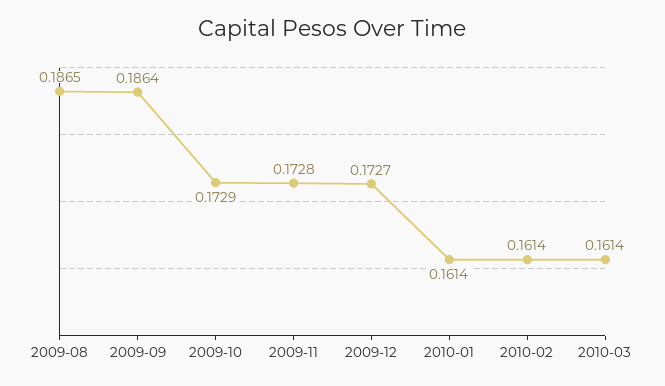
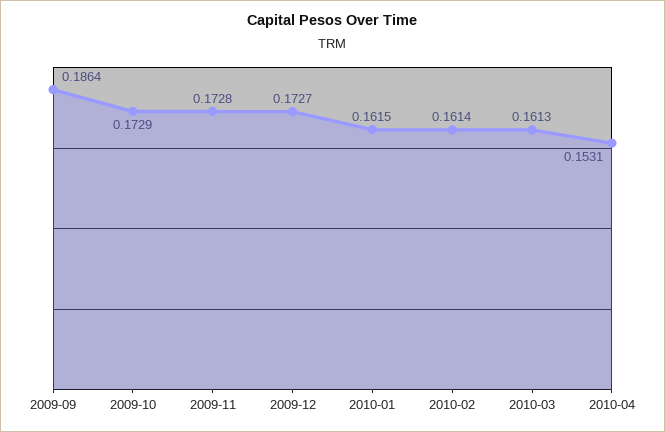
2009-08: 0.1865 -> none
2010-01: 0.1614 -> 0.1615
2010-03: 0.1614 -> 0.1613
2010-04: none -> 0.1531

